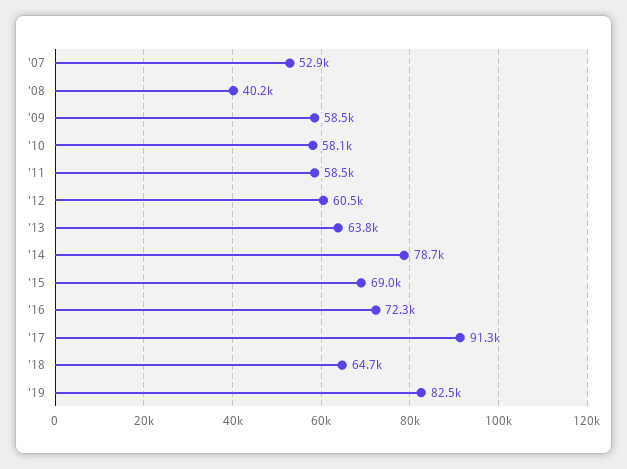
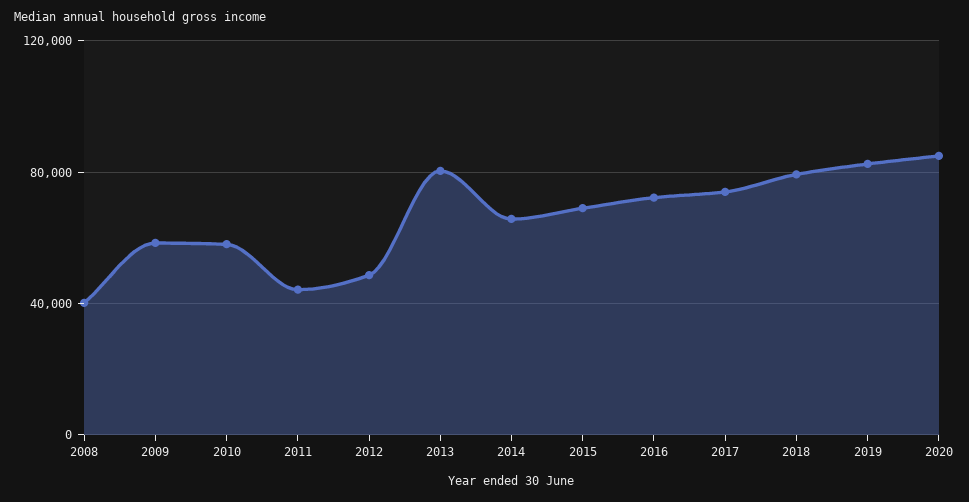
'07: 52900 -> none
'11: 58500 -> 45000
'12: 60500 -> 50000
'13: 63800 -> 80000
'14: 78700 -> 65000
'17: 91300 -> 75000
'18: 64700 -> 80000
2020: none -> 85000

